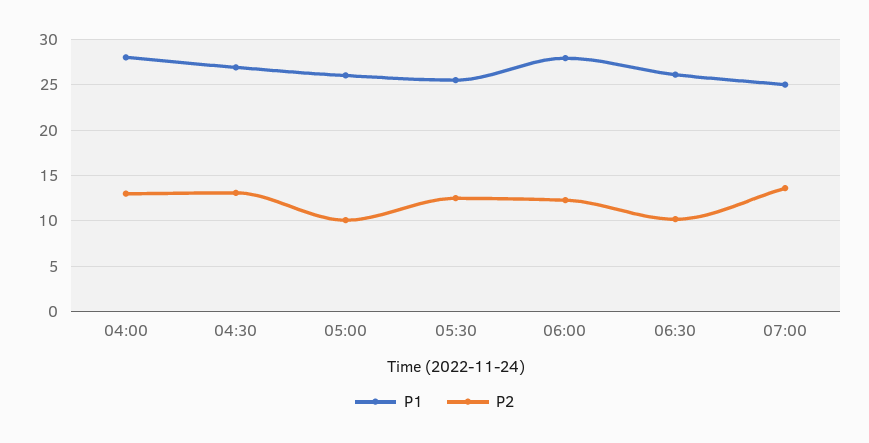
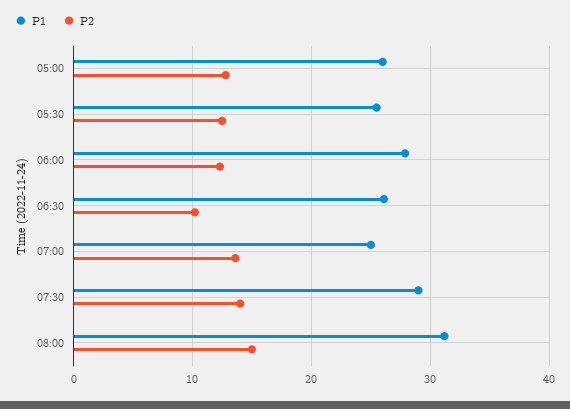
P1, 04:00: 28 -> none
P2, 04:00: 13 -> none
P1, 04:30: 27 -> none
P2, 04:30: 13 -> none
P2, 05:00: 10 -> 13
P1, 07:30: none -> 29
P2, 07:30: none -> 14
P1, 08:00: none -> 31
P2, 08:00: none -> 15

